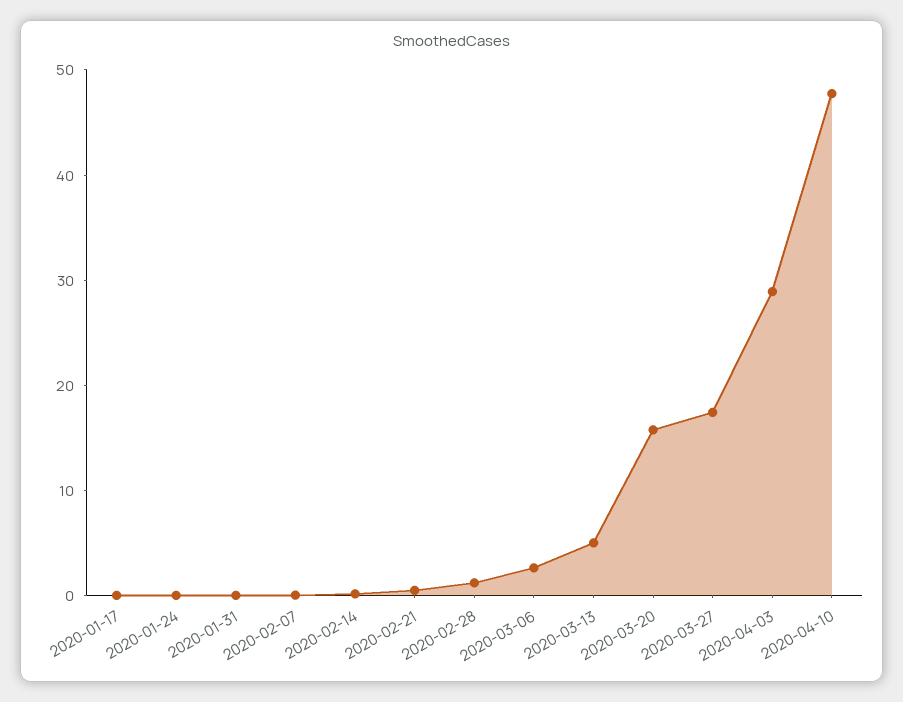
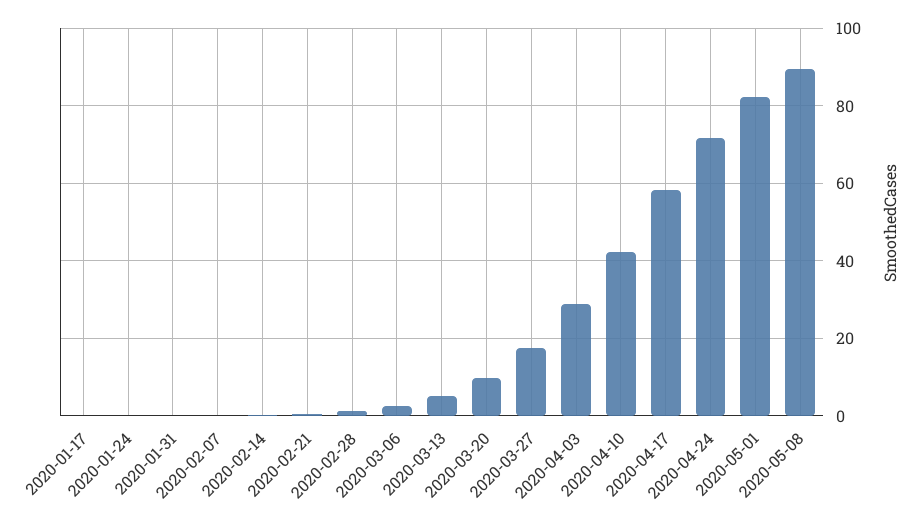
2020-03-20: 16 -> 10
2020-04-10: 48 -> 42
2020-04-17: none -> 58
2020-04-24: none -> 72
2020-05-01: none -> 82
2020-05-08: none -> 90

